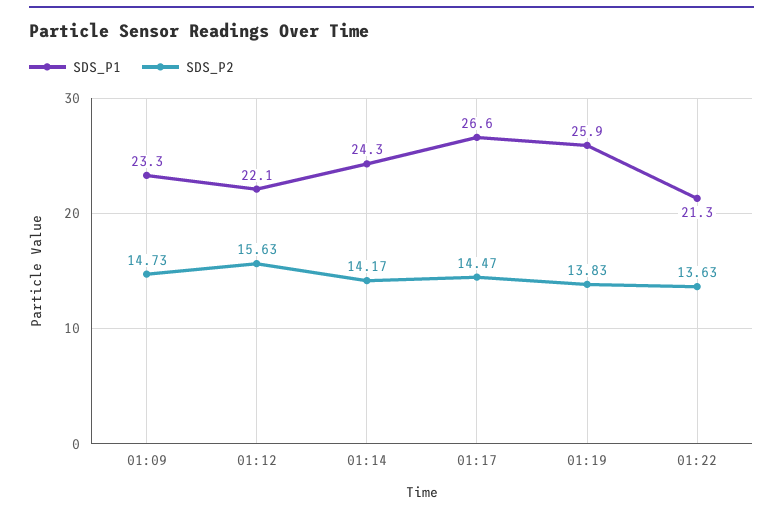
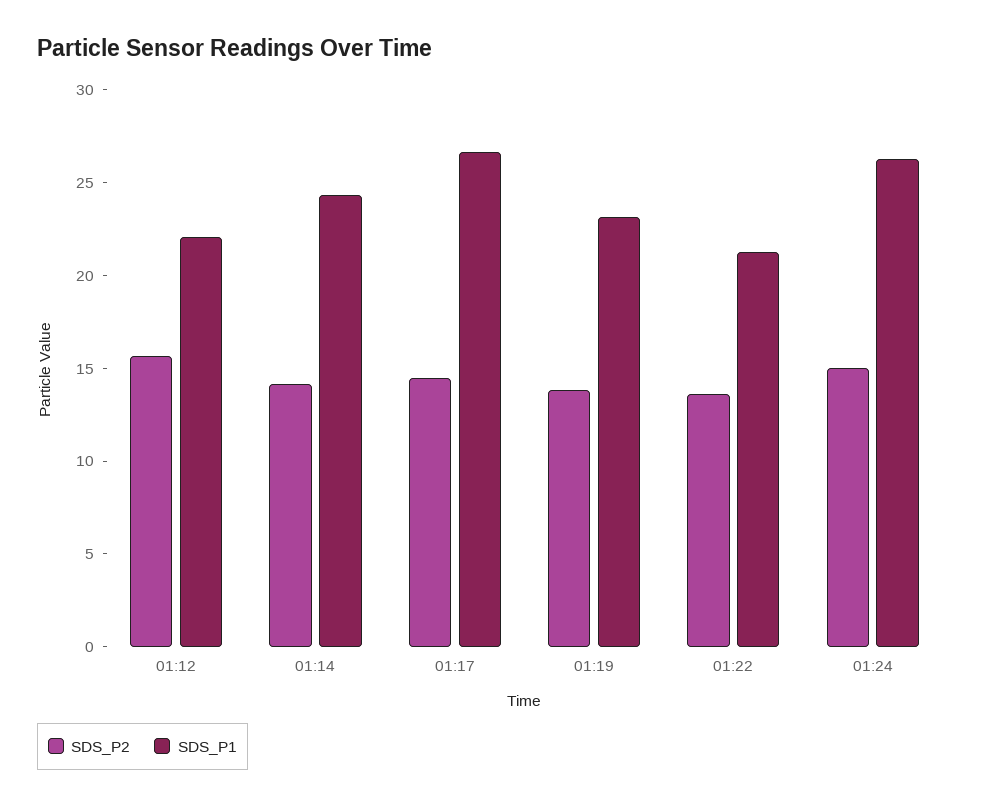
SDS_P1, 01:09: 23.3 -> none
SDS_P2, 01:09: 14.73 -> none
SDS_P1, 01:19: 25.9 -> 23
SDS_P2, 01:24: none -> 15
SDS_P1, 01:24: none -> 26

